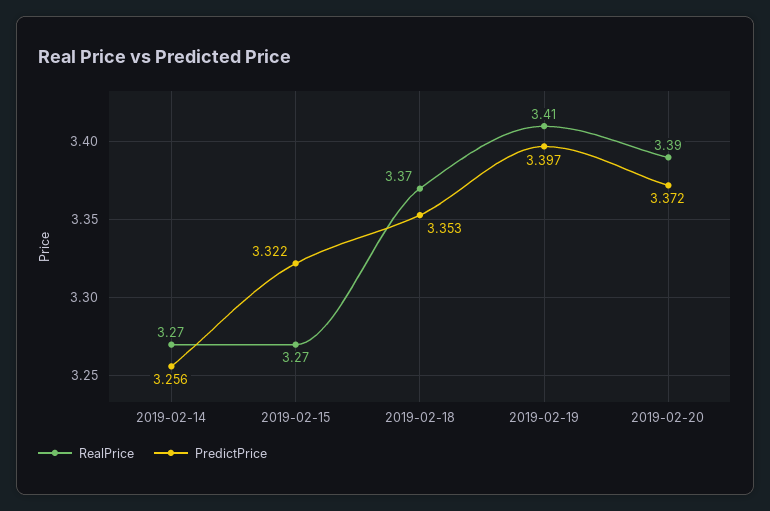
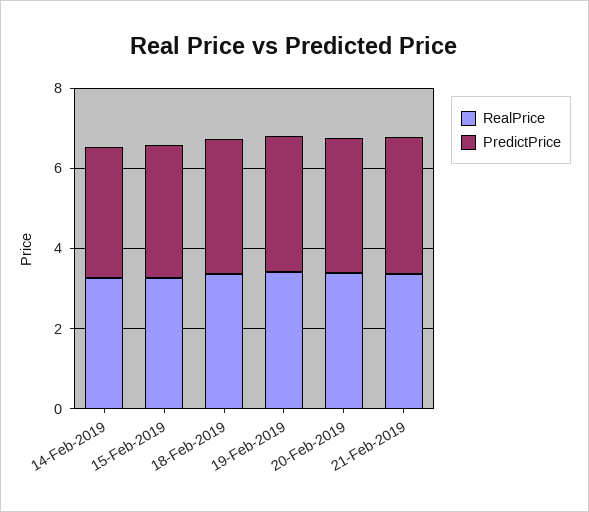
RealPrice, 21-Feb-2019: none -> 3.5
PredictPrice, 21-Feb-2019: none -> 3.5

